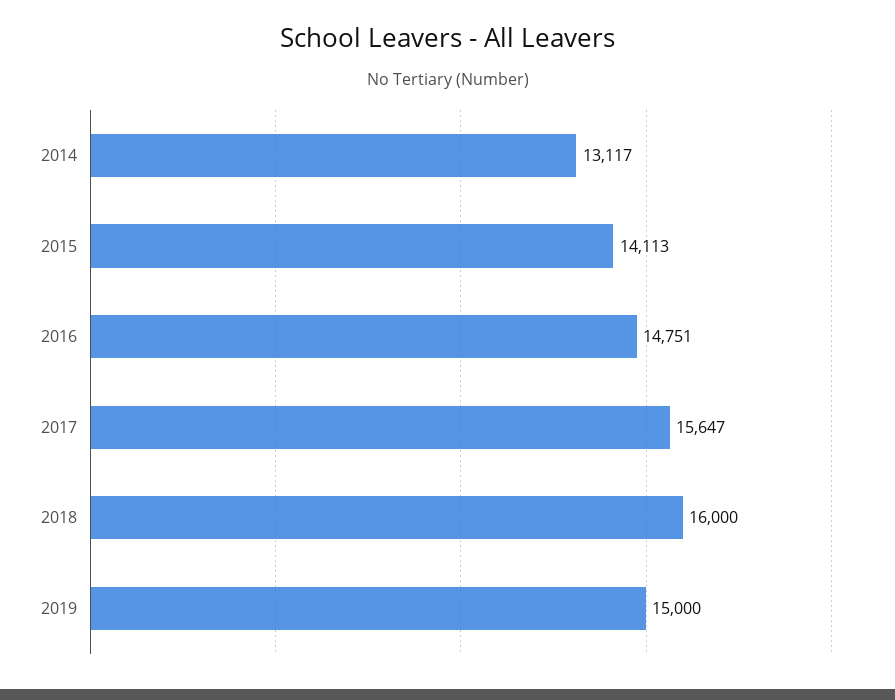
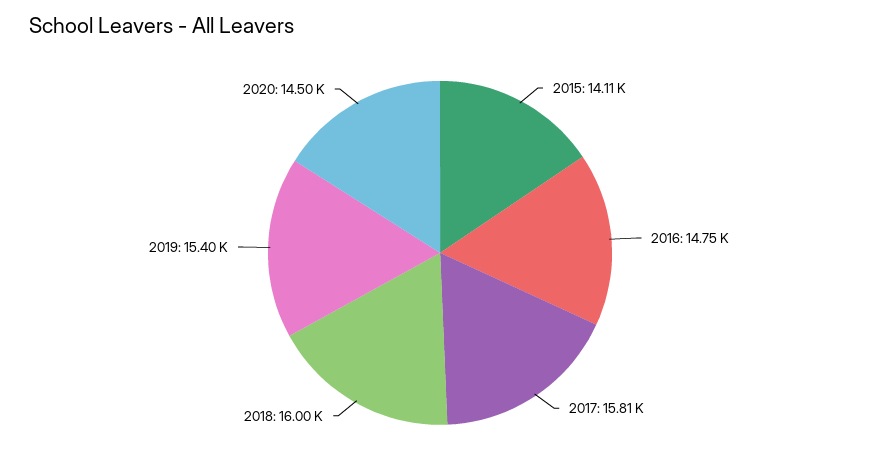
2014: 13117 -> none
2017: 15647 -> 15810
2019: 15000 -> 15400
2020: none -> 14500

